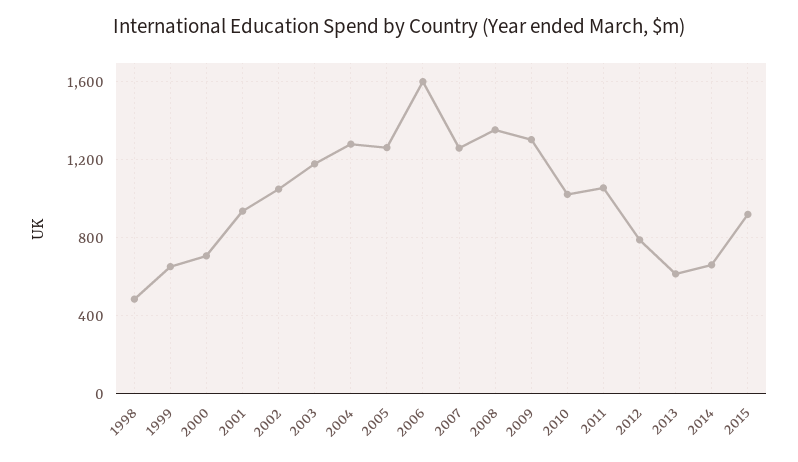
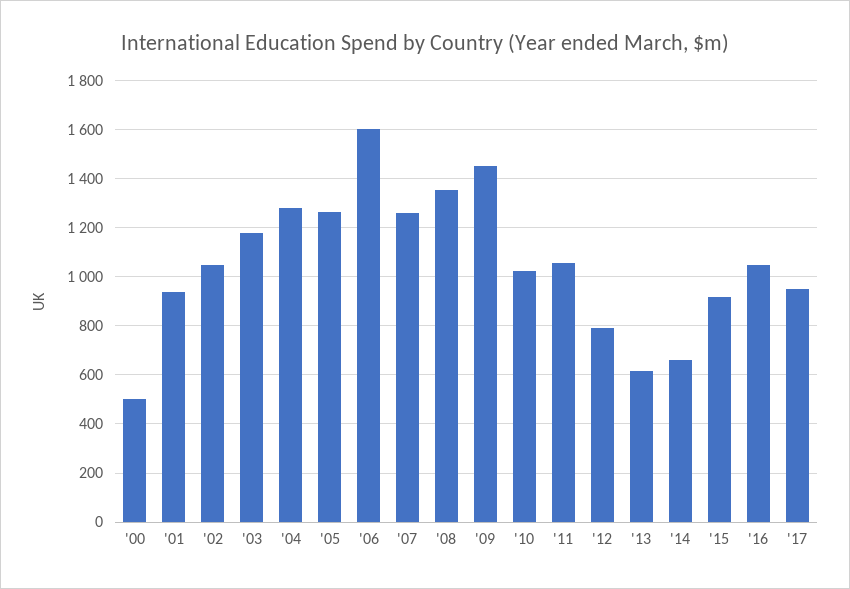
1998: 500 -> none
1999: 650 -> none
2000: 700 -> 500
2009: 1300 -> 1450
'16: none -> 1050
'17: none -> 950

